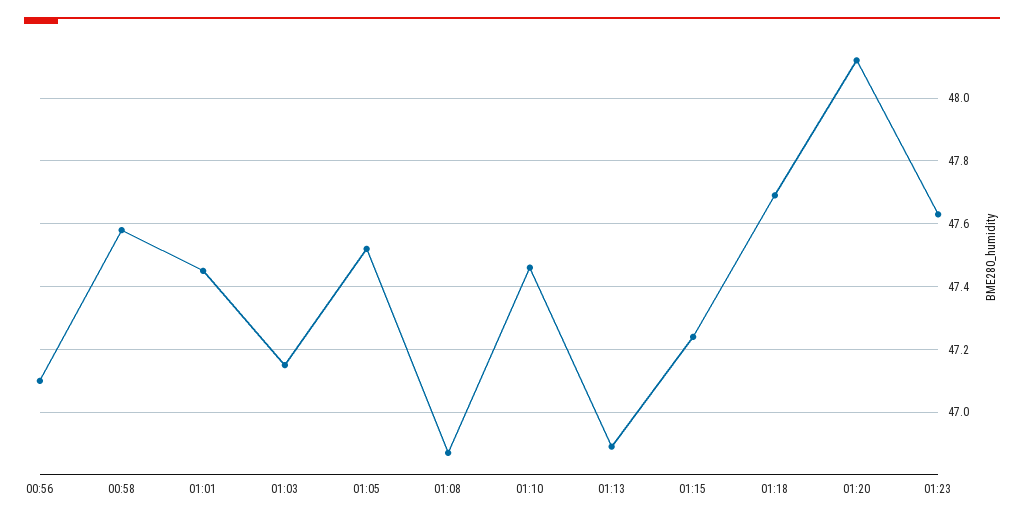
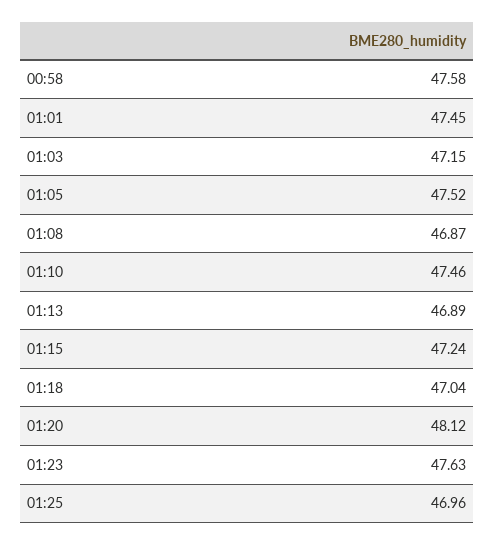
00:56: 47.1 -> none
01:18: 47.7 -> 47.04
01:25: none -> 46.96

